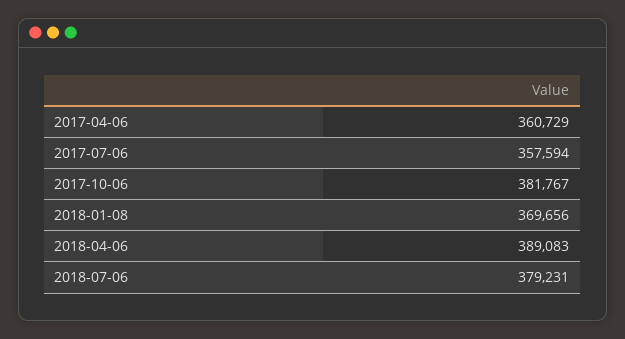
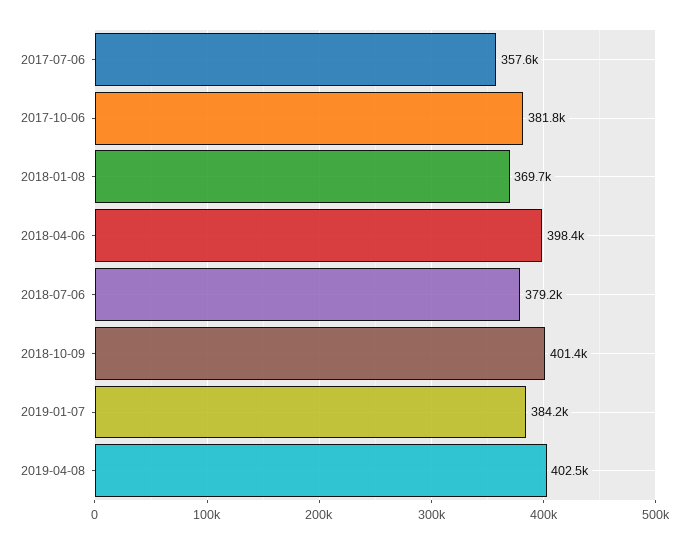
2017-04-06: 360729 -> none
2018-04-06: 389083 -> 398400
2018-10-09: none -> 401400
2019-01-07: none -> 384200
2019-04-08: none -> 402500

